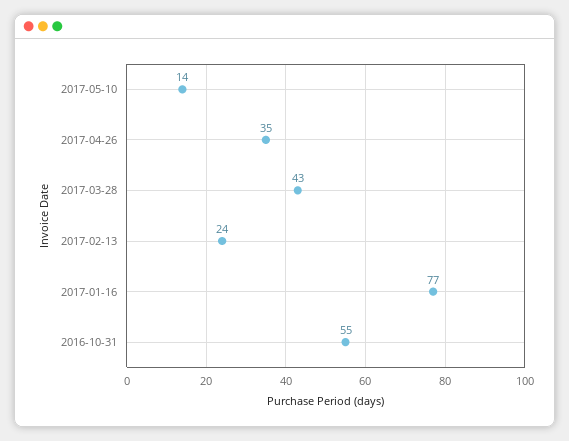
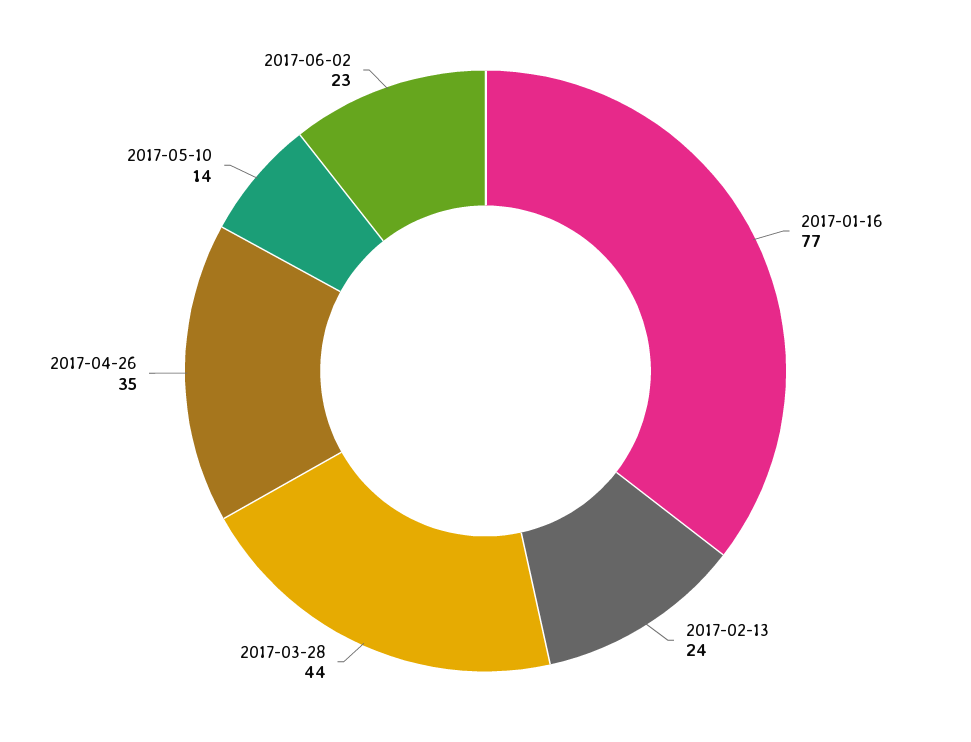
2017-03-28: 43 -> 44
2016-10-31: 55 -> none
2017-06-02: none -> 23

